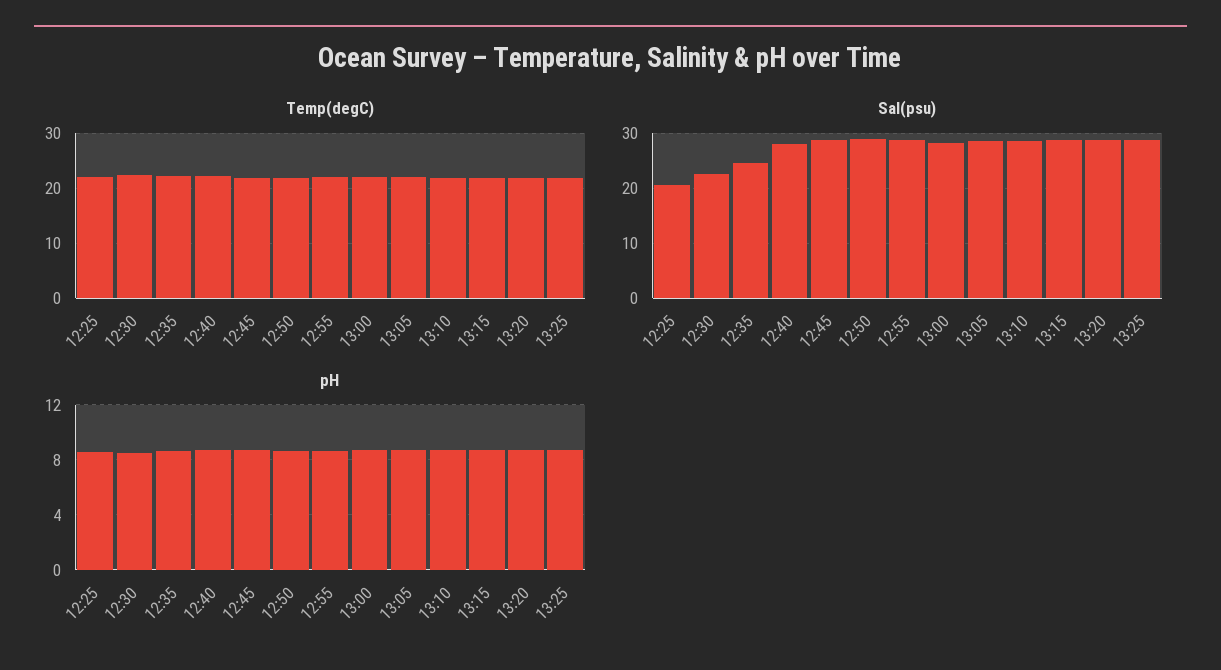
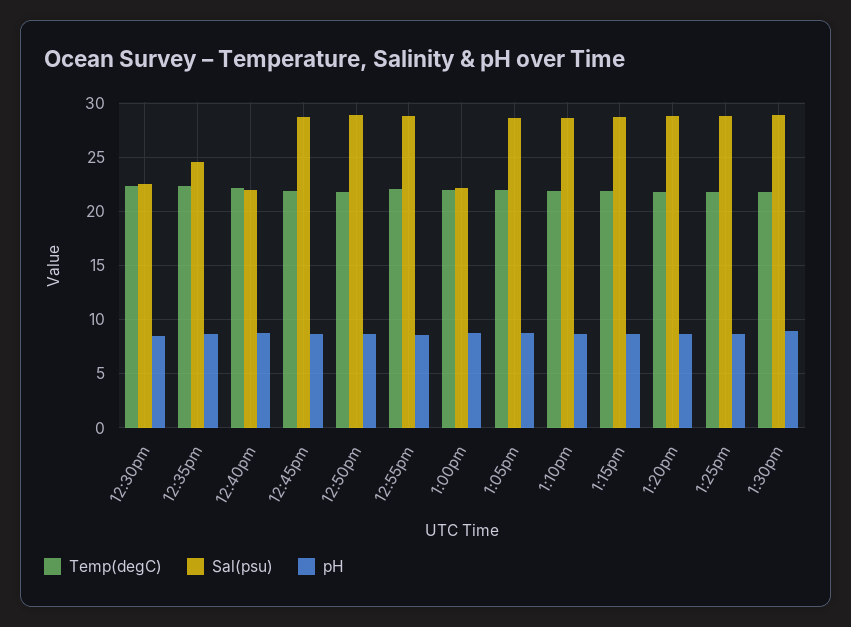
Temp(degC), 12:25: 22 -> none
Sal(psu), 12:25: 20 -> none
Sal(psu), 12:40: 28 -> 22
Sal(psu), 13:00: 28 -> 22
pH, 12:25: 8.5 -> none
Temp(degC), 1:30pm: none -> 22
Sal(psu), 1:30pm: none -> 29
pH, 1:30pm: none -> 9

